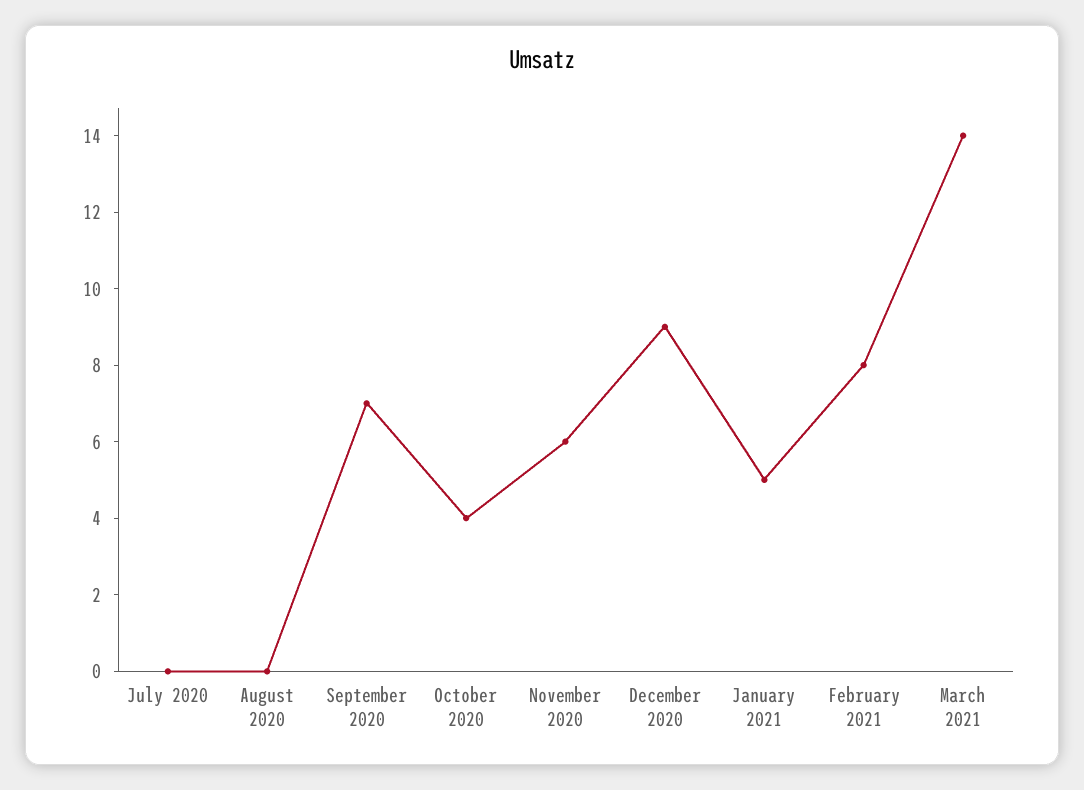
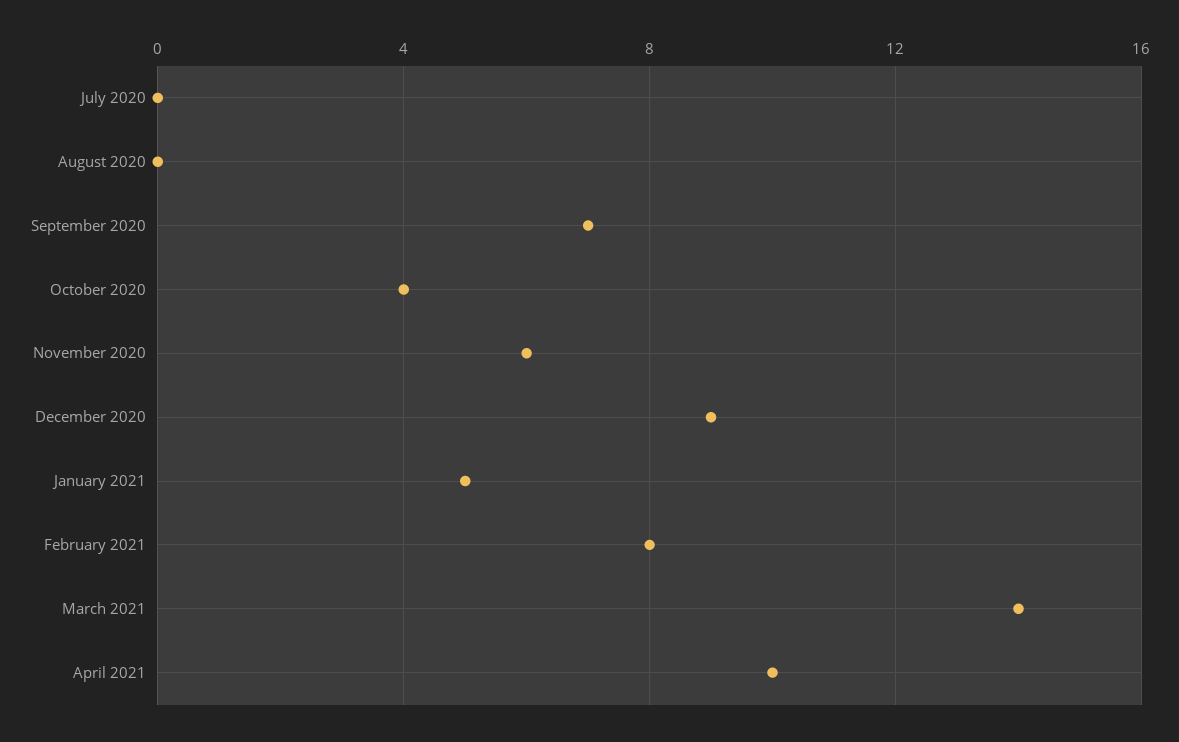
April 2021: none -> 10

